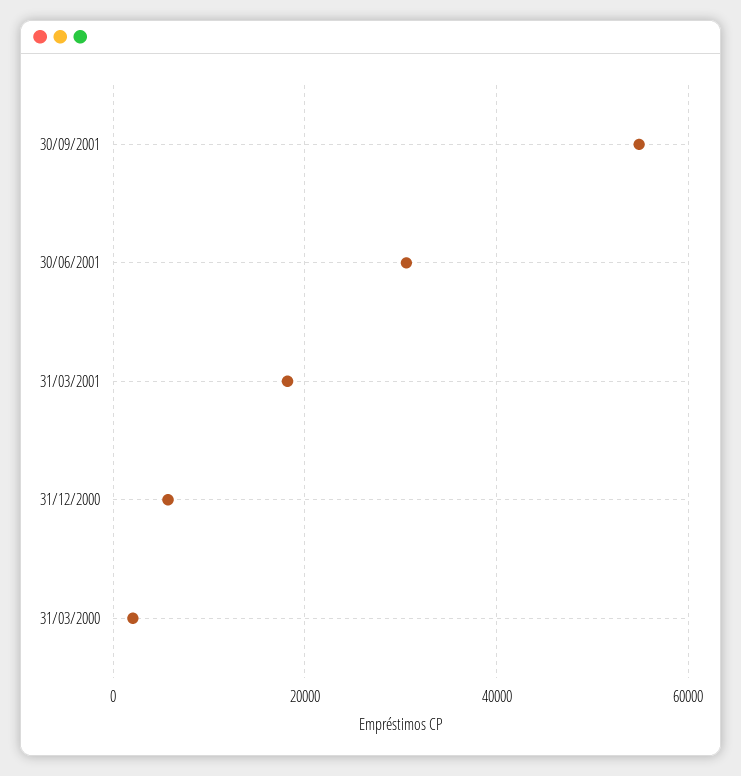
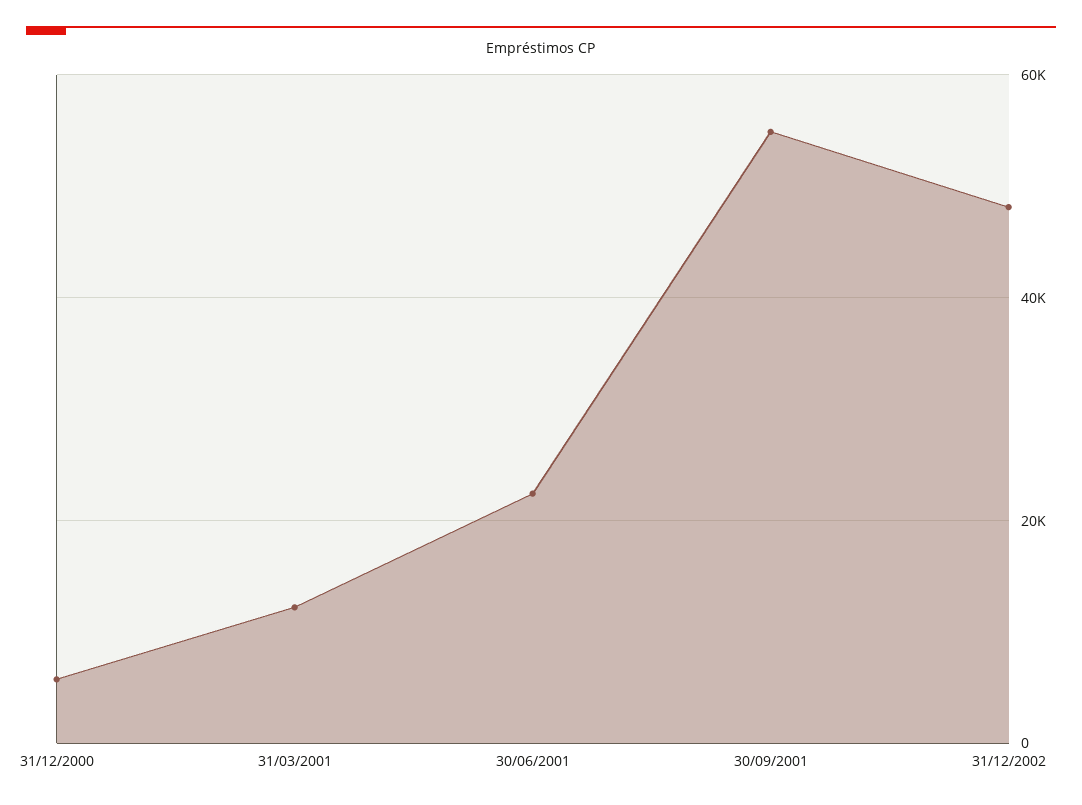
30/06/2001: 30000 -> 22000
31/03/2001: 18000 -> 12000
31/03/2000: 2000 -> none
31/12/2002: none -> 48000

